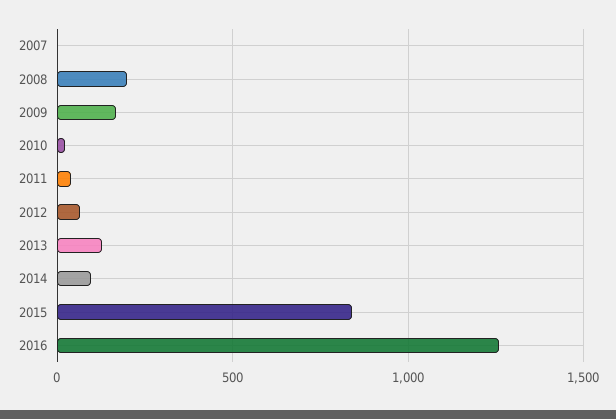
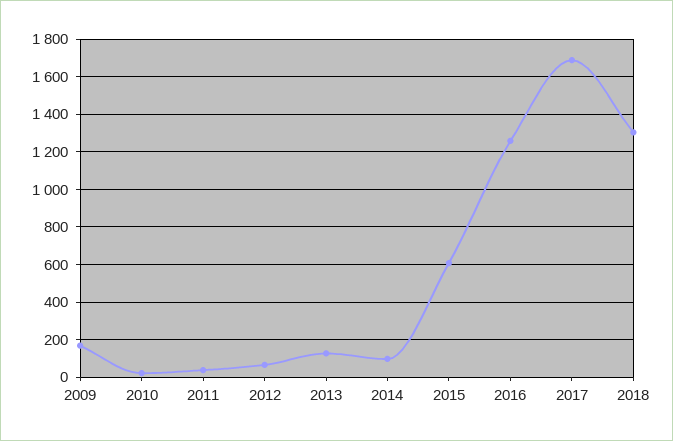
2007: 0 -> none
2008: 200 -> none
2015: 850 -> 600
2017: none -> 1700
2018: none -> 1300

